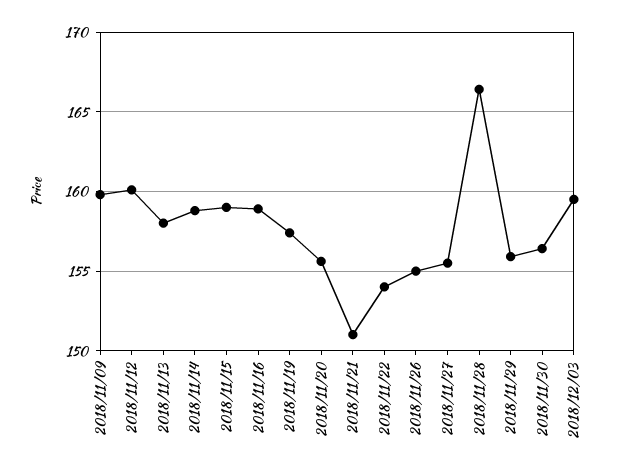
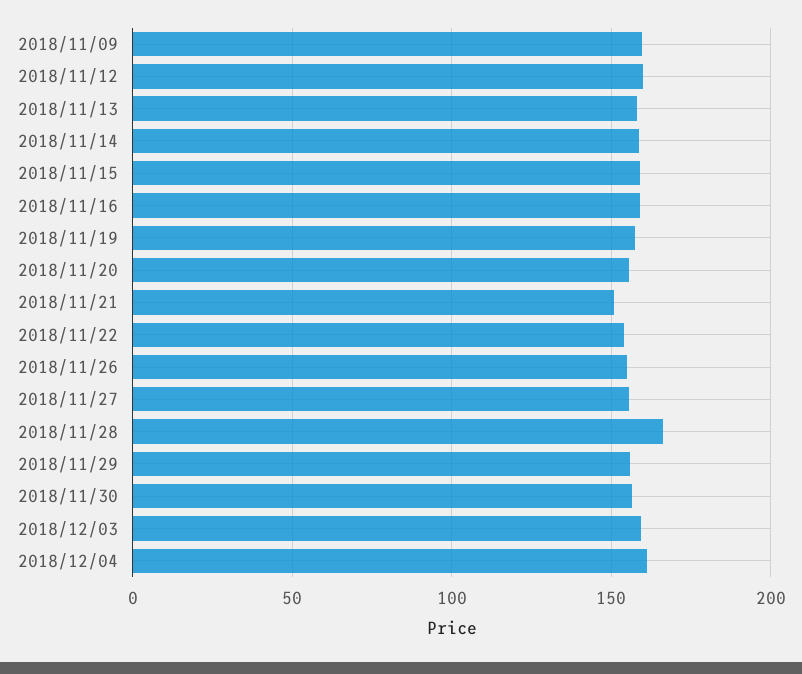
2018/12/04: none -> 160

